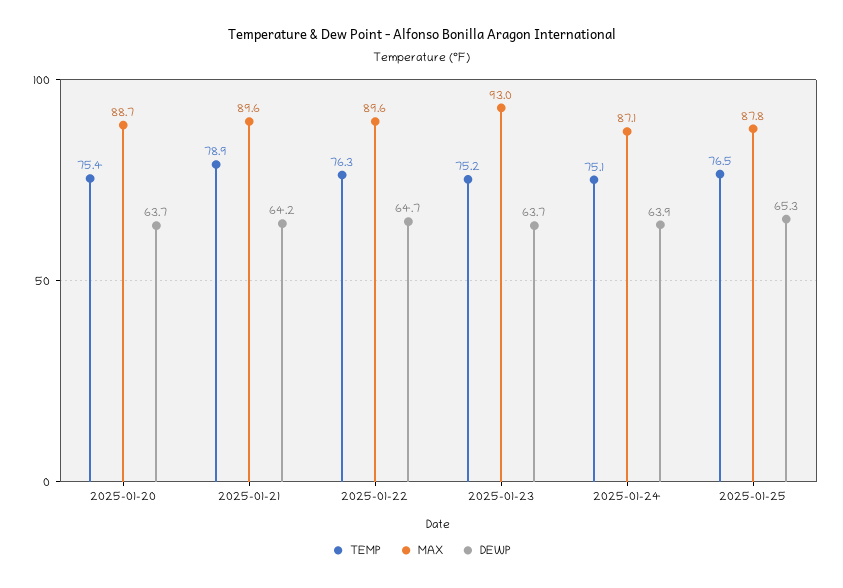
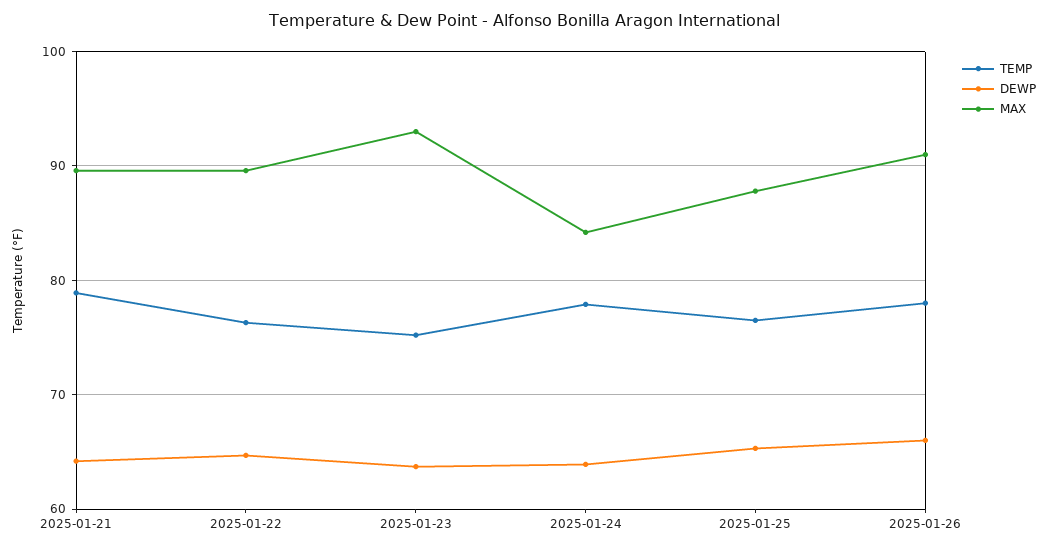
TEMP, 2025-01-20: 75.4 -> none
MAX, 2025-01-20: 88.7 -> none
DEWP, 2025-01-20: 63.7 -> none
TEMP, 2025-01-24: 75.1 -> 78
MAX, 2025-01-24: 87.1 -> 84
TEMP, 2025-01-26: none -> 78
DEWP, 2025-01-26: none -> 66
MAX, 2025-01-26: none -> 91

